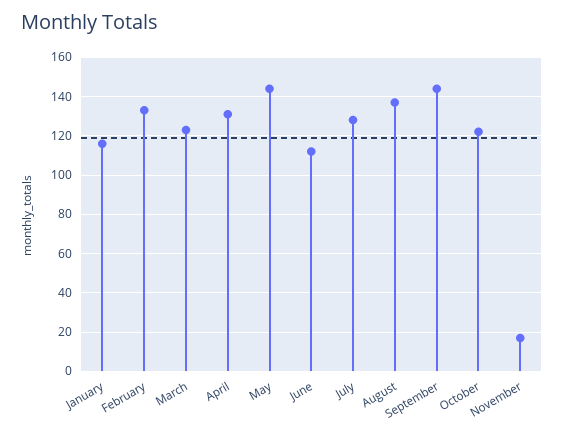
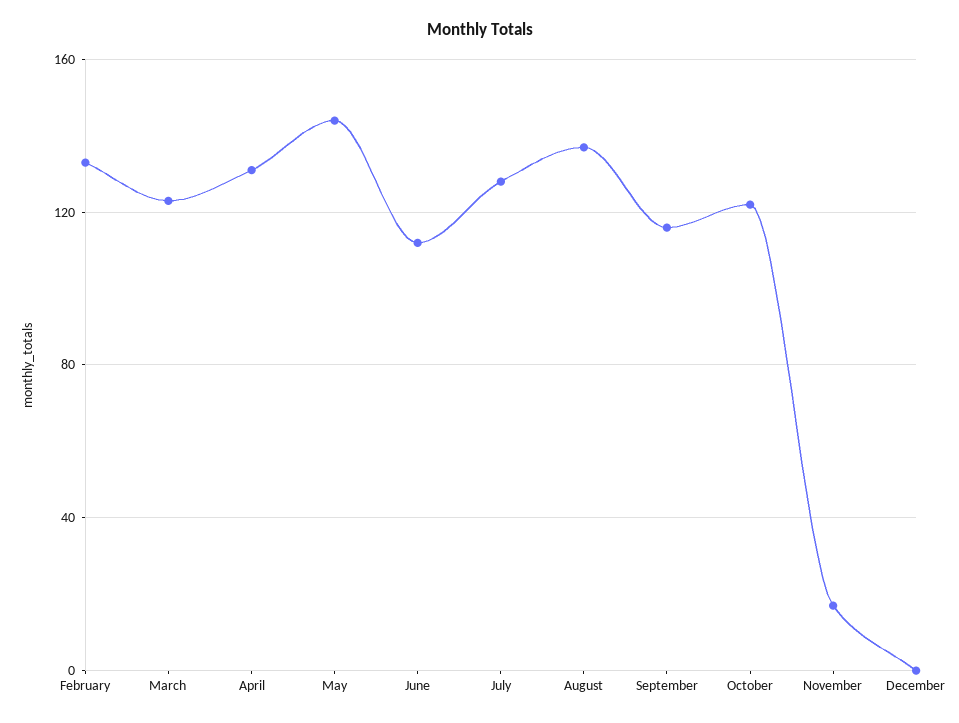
January: 115 -> none
September: 145 -> 115
December: none -> 0

